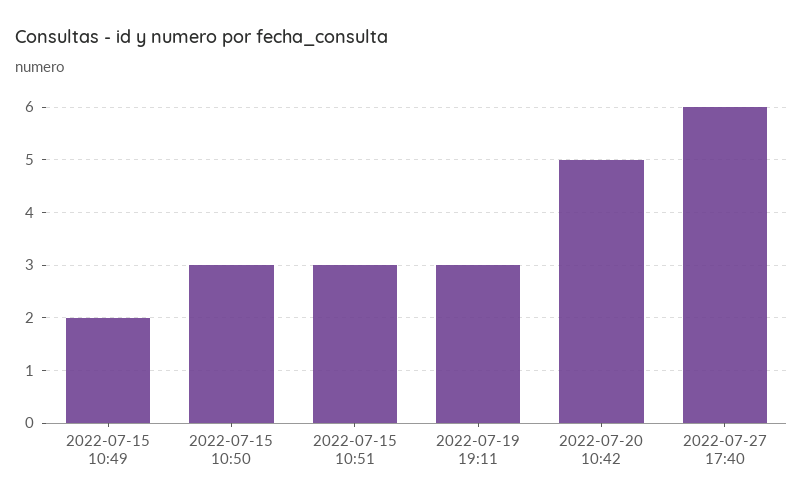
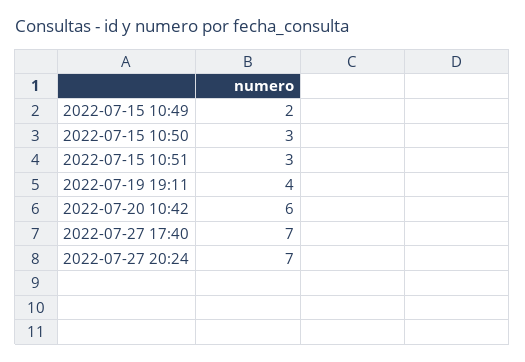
2022-07-19 19:11: 3 -> 4
2022-07-20 10:42: 5 -> 6
2022-07-27 17:40: 6 -> 7
2022-07-27 20:24: none -> 7

